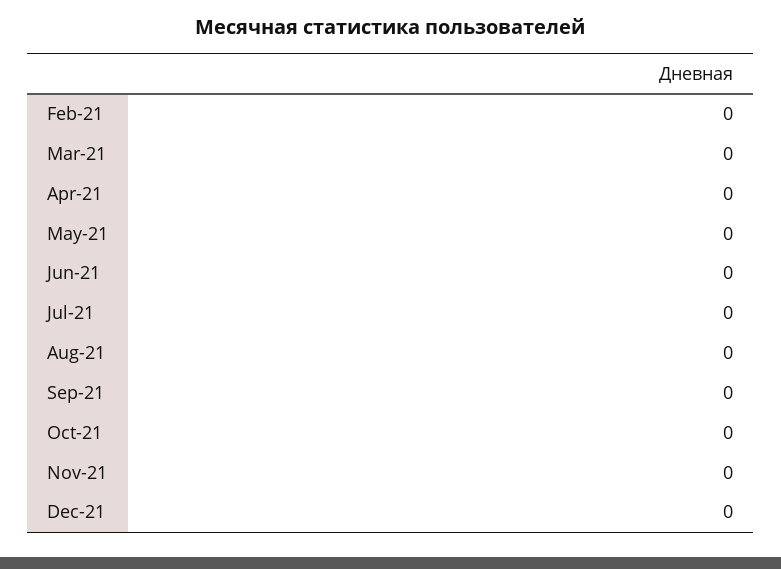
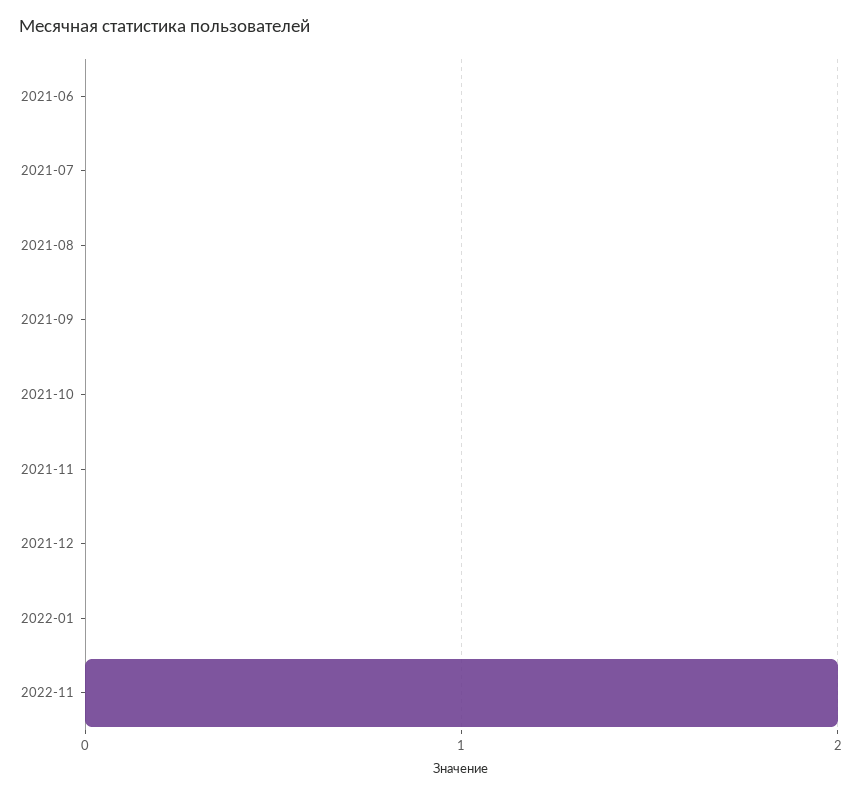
Feb-21: 0 -> none
Mar-21: 0 -> none
Apr-21: 0 -> none
May-21: 0 -> none
2022-01: none -> 0
2022-11: none -> 2

